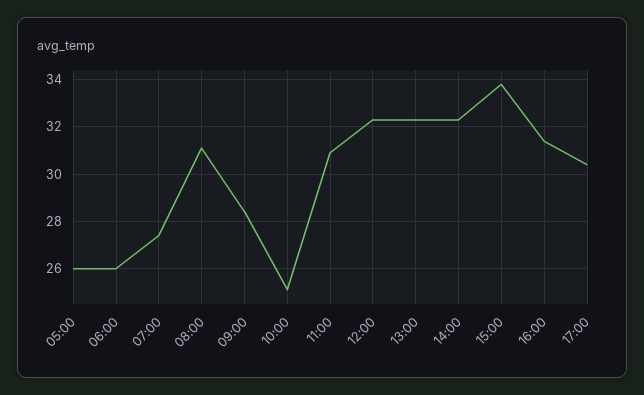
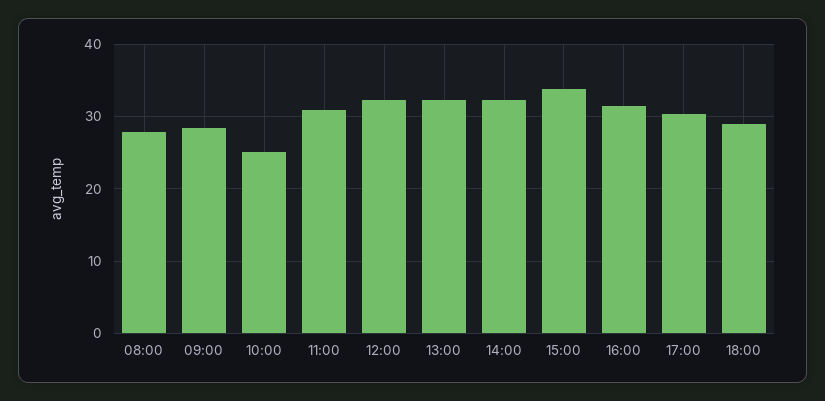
05:00: 26 -> none
06:00: 26 -> none
07:00: 27.5 -> none
08:00: 31 -> 28
18:00: none -> 29

